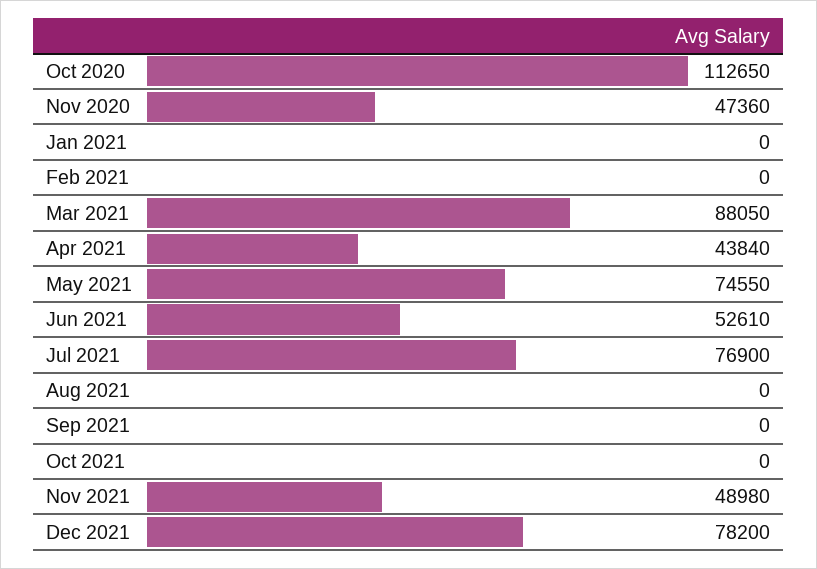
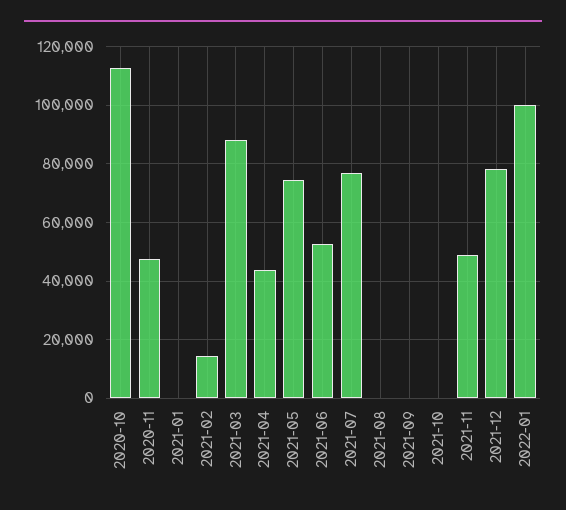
Feb 2021: 0 -> 15000
2022-01: none -> 100000

